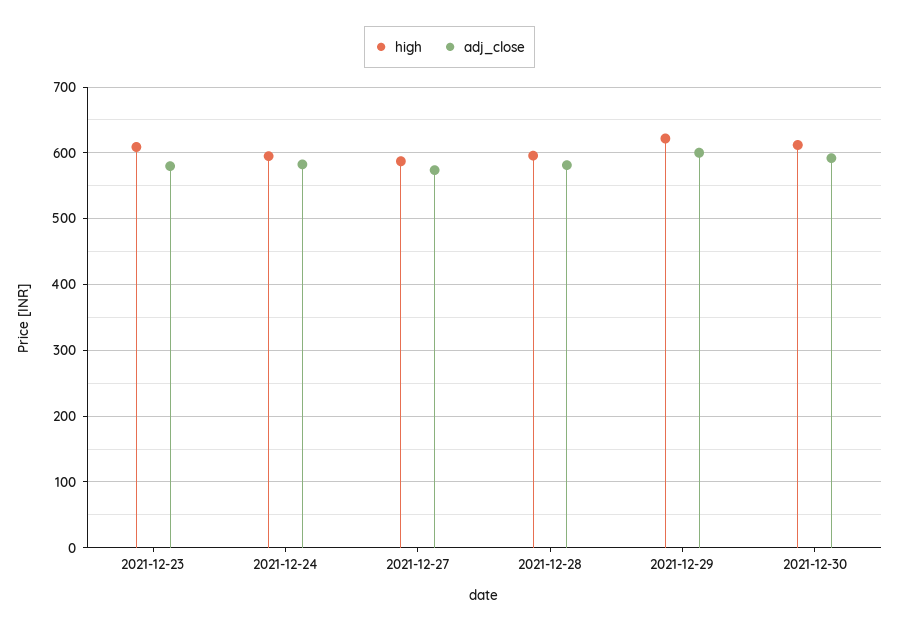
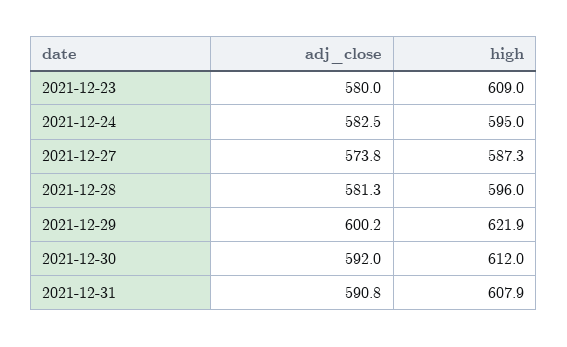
adj_close, 2021-12-31: none -> 590.8
high, 2021-12-31: none -> 607.9

